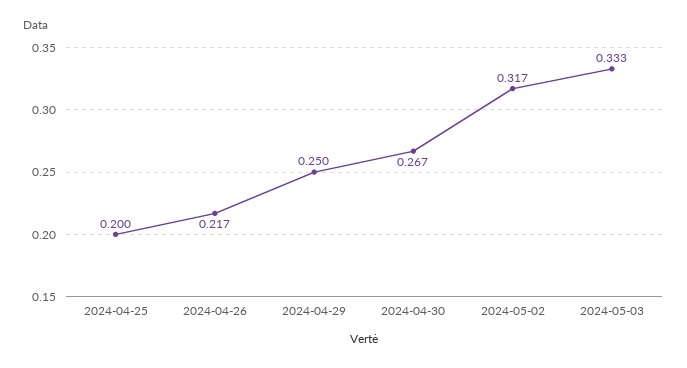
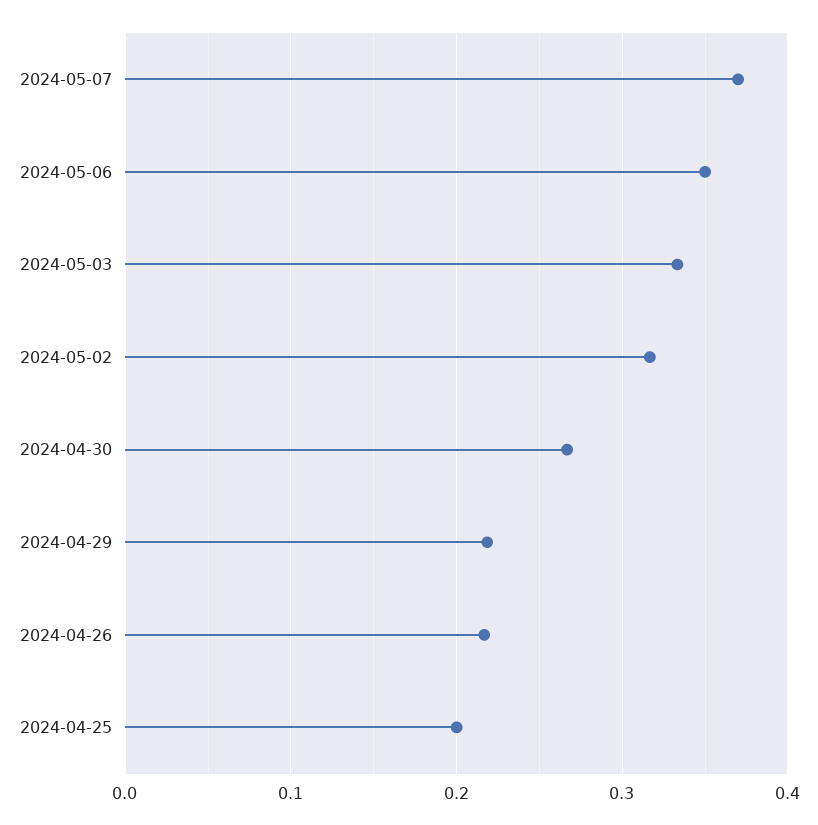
2024-04-29: 0.25 -> 0.22
2024-05-07: none -> 0.37
2024-05-06: none -> 0.35

